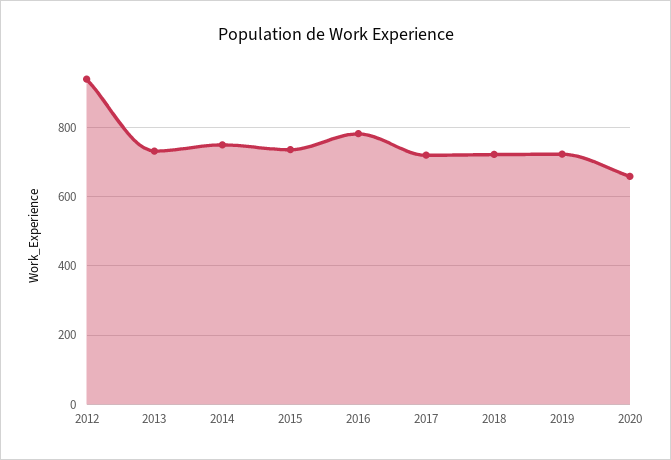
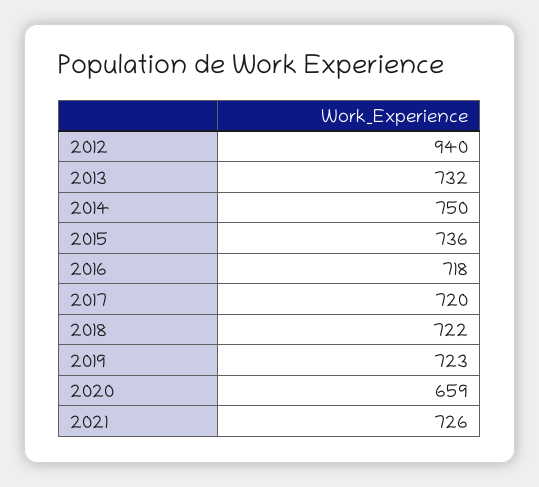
2016: 780 -> 718
2021: none -> 726

